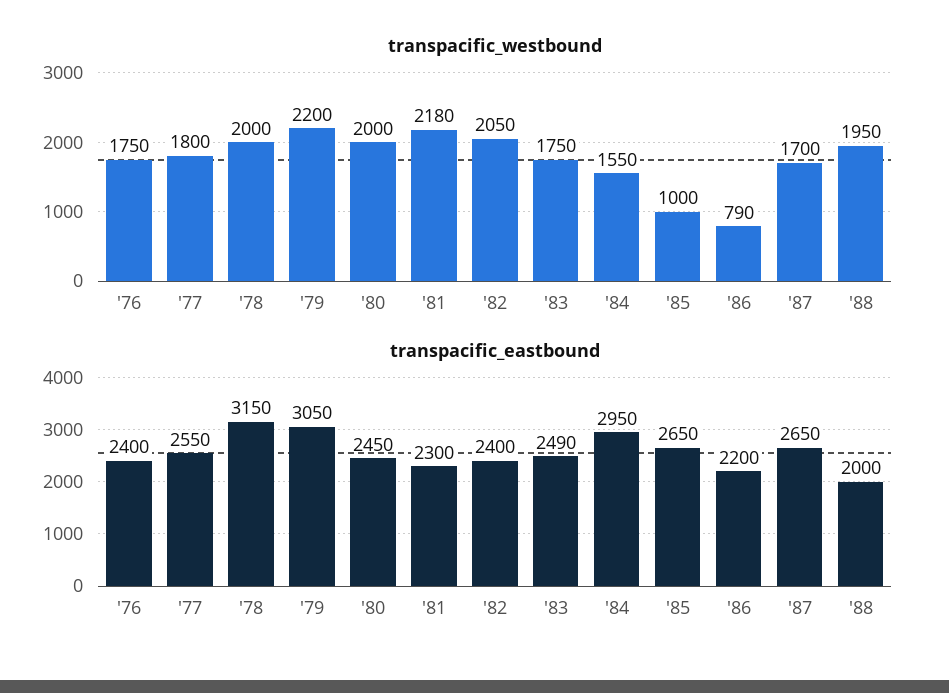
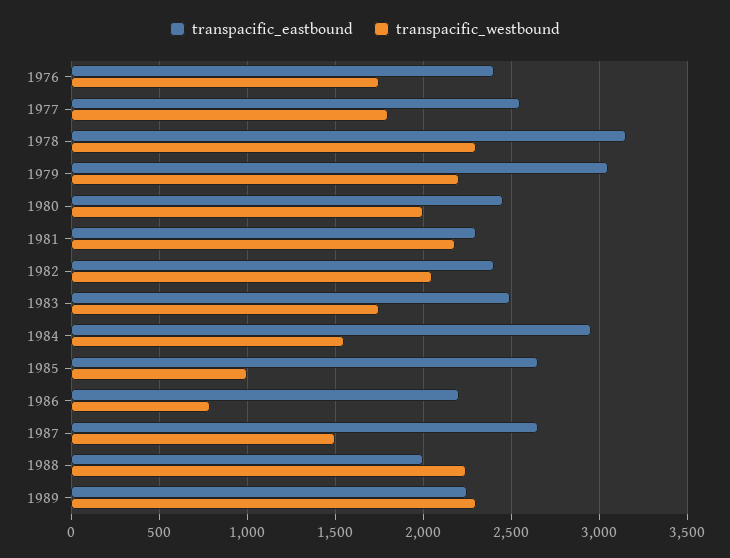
transpacific_westbound, '78: 2000 -> 2300
transpacific_westbound, '87: 1700 -> 1500
transpacific_westbound, '88: 1950 -> 2250
transpacific_eastbound, 1989: none -> 2250
transpacific_westbound, 1989: none -> 2300

